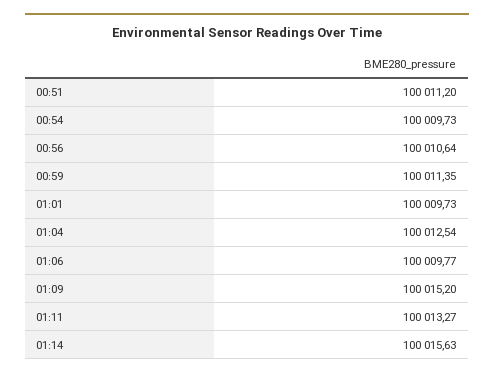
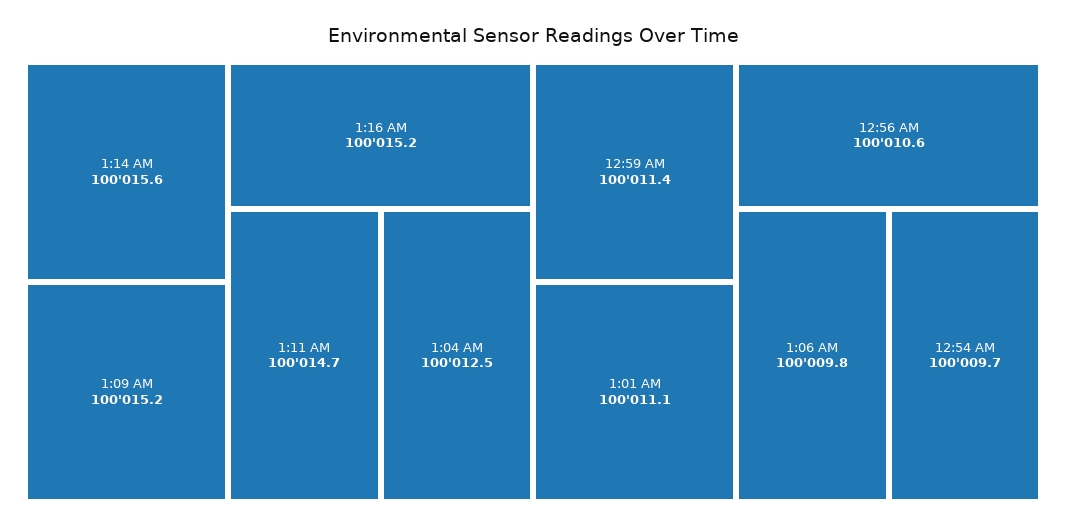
00:51: 100011.2 -> none
01:01: 100009.73 -> 100011.1
01:11: 100013.27 -> 100014.7
1:16 AM: none -> 100015.2

